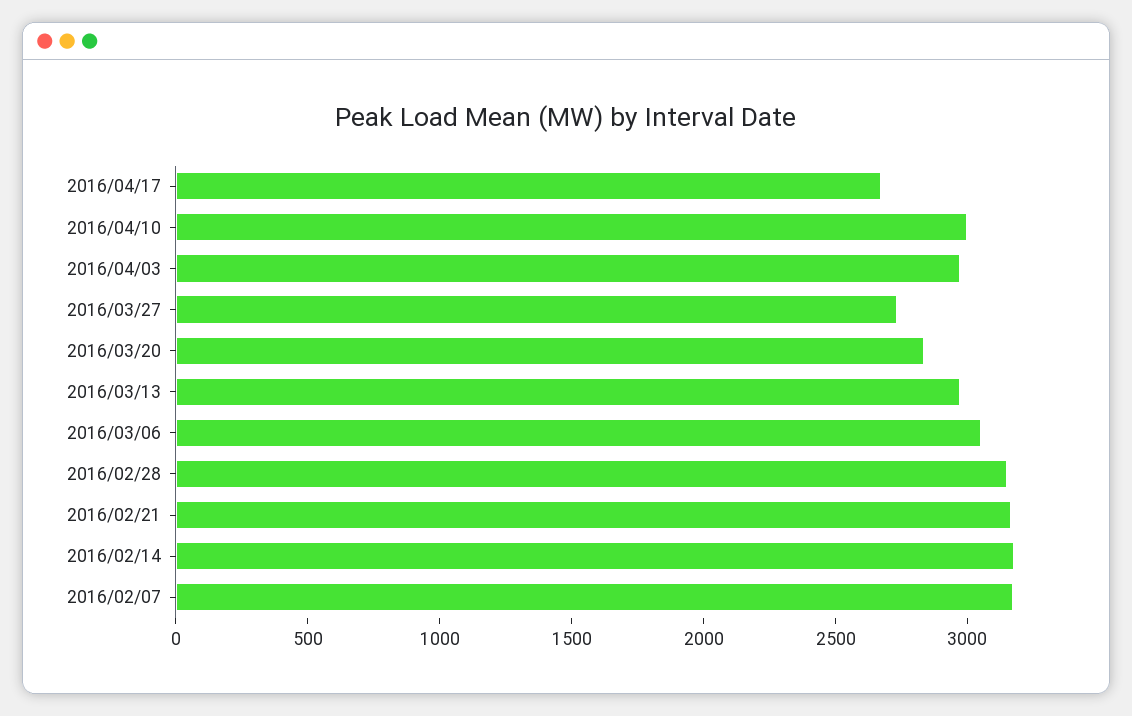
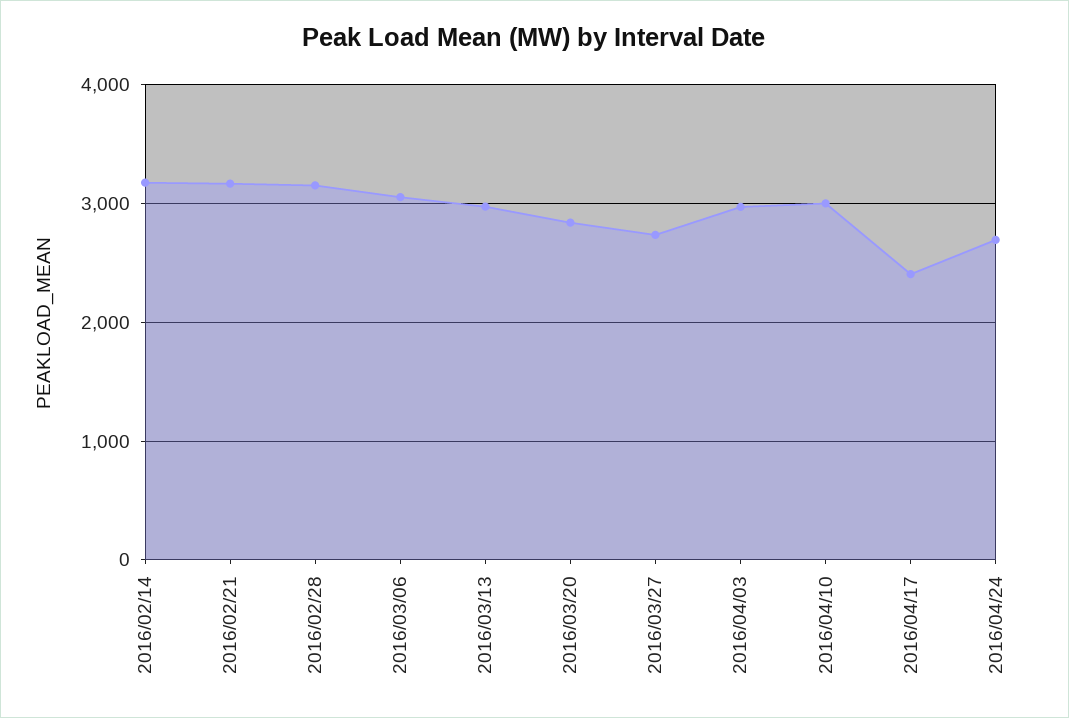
2016/04/17: 2700 -> 2400
2016/02/07: 3200 -> none
2016/04/24: none -> 2700

